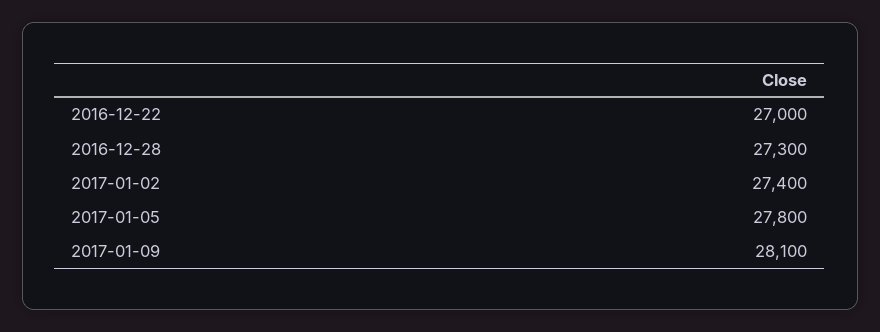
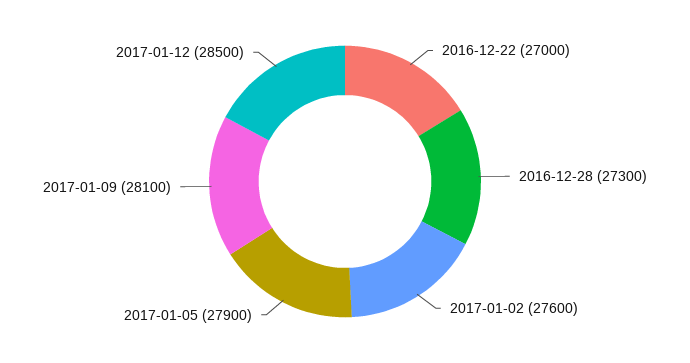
2017-01-02: 27400 -> 27600
2017-01-05: 27800 -> 27900
2017-01-12: none -> 28500

